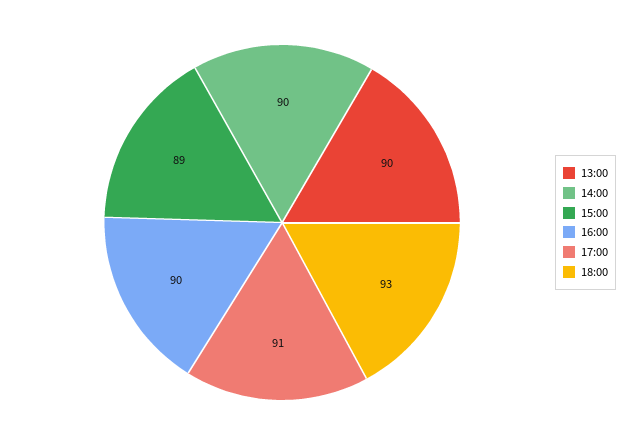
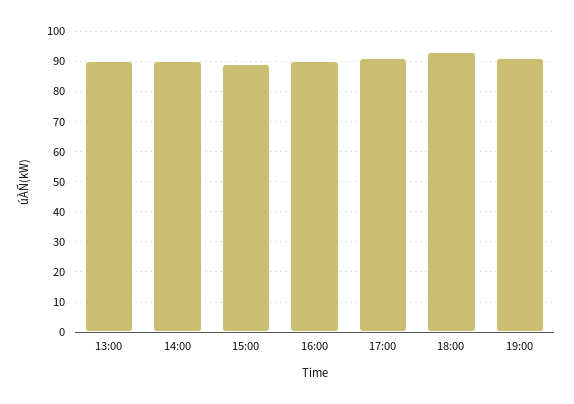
19:00: none -> 90

